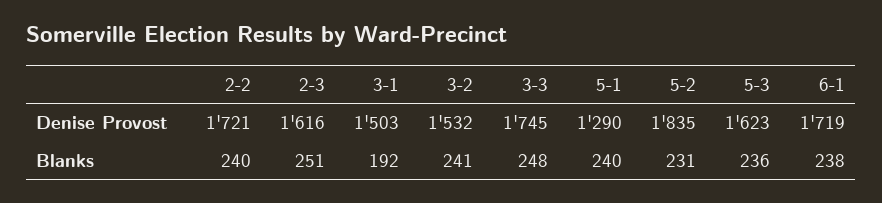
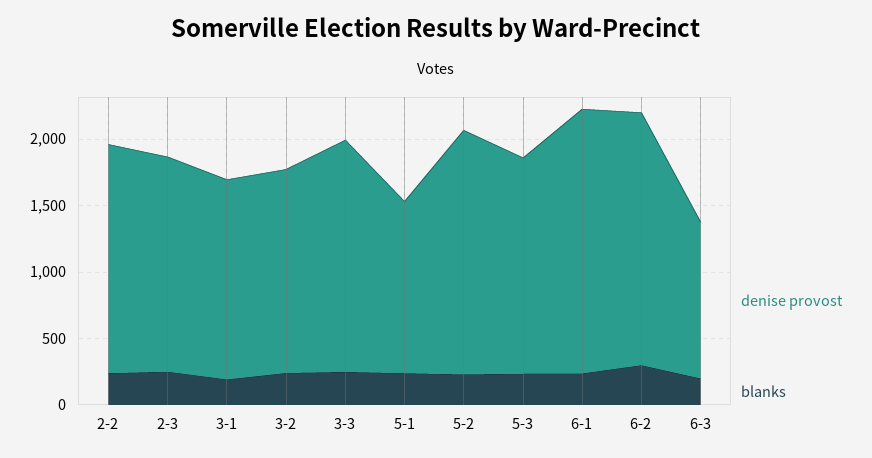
Denise Provost, 6-1: 1719 -> 2000
Denise Provost, 6-2: none -> 1900
Blanks, 6-2: none -> 300
Denise Provost, 6-3: none -> 1200
Blanks, 6-3: none -> 200

